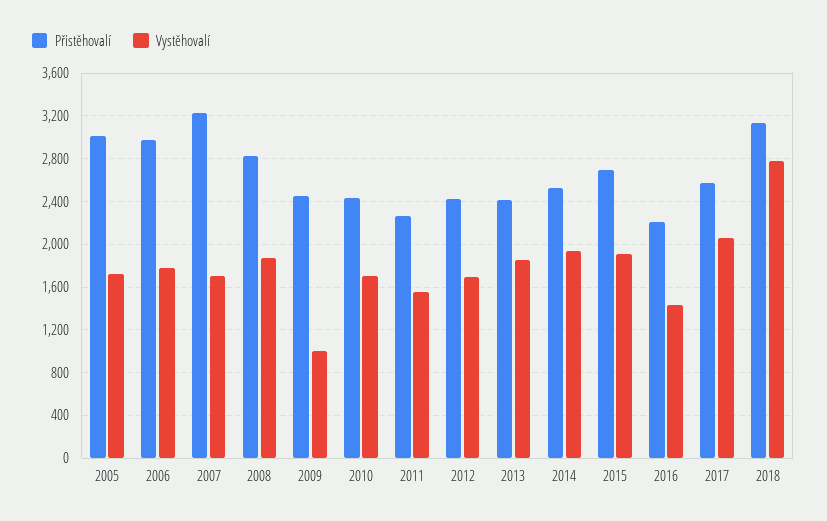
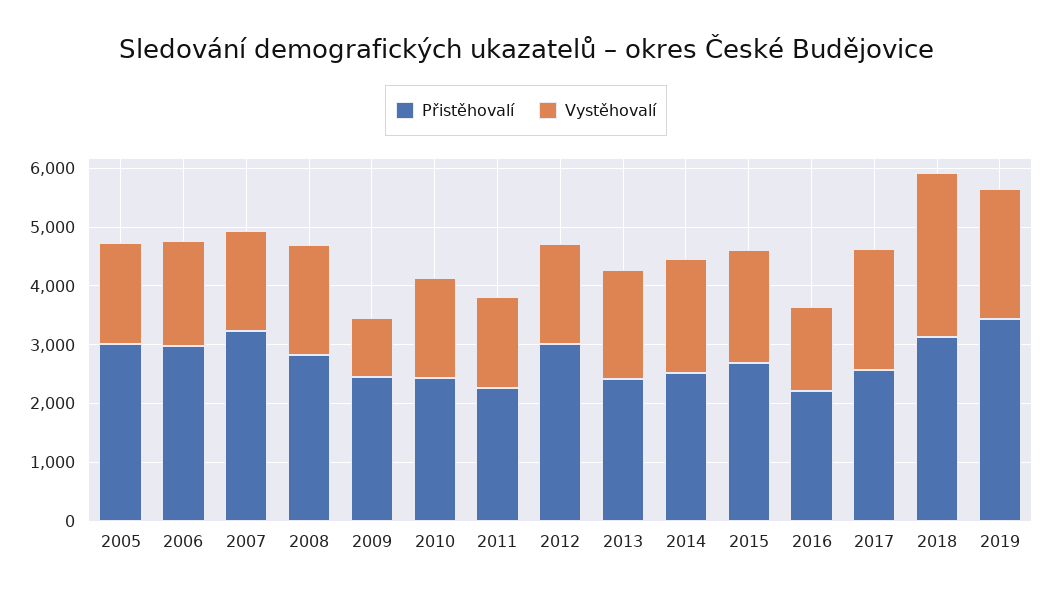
Přistěhovalí, 2012: 2400 -> 3000
Přistěhovalí, 2019: none -> 3400
Vystěhovalí, 2019: none -> 2200

